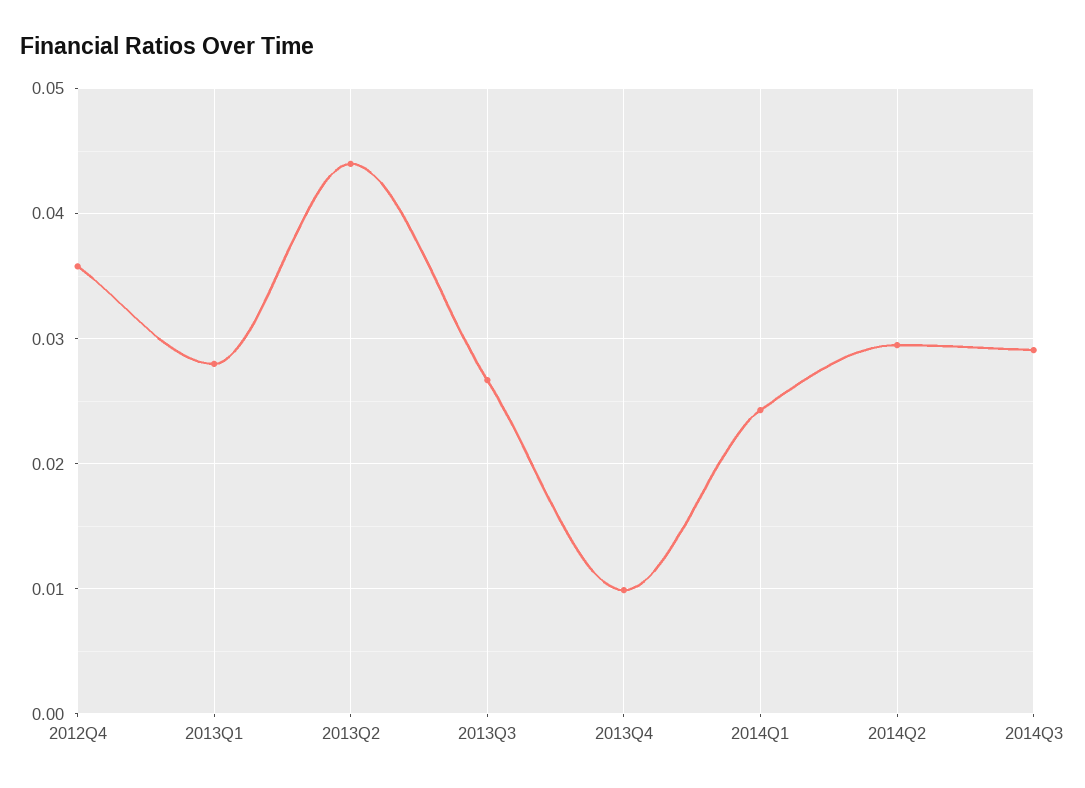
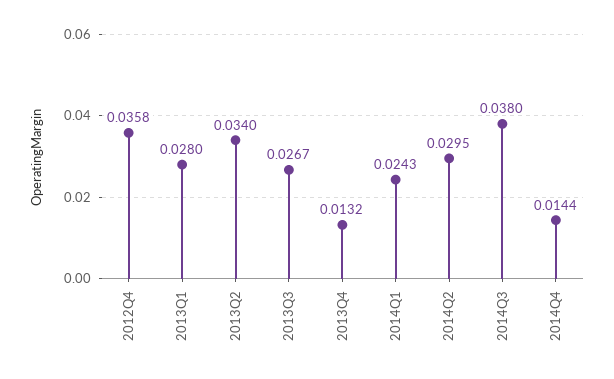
2013Q2: 0.044 -> 0.034
2013Q4: 0.01 -> 0.0132
2014Q3: 0.029 -> 0.038
2014Q4: none -> 0.0144

